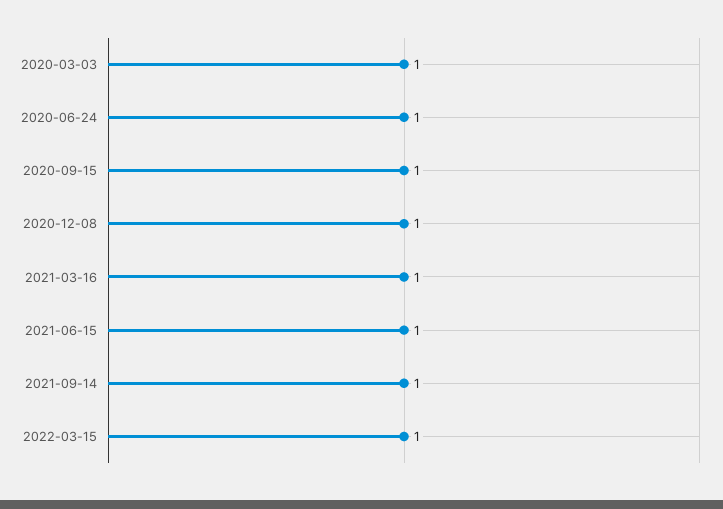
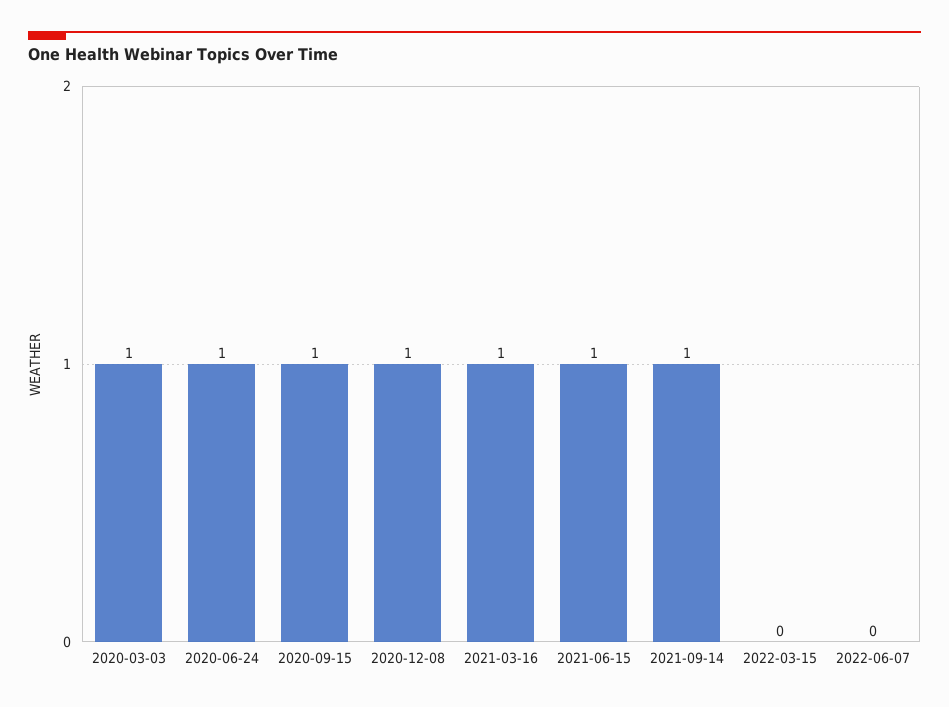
2022-03-15: 1 -> 0
2022-06-07: none -> 0

